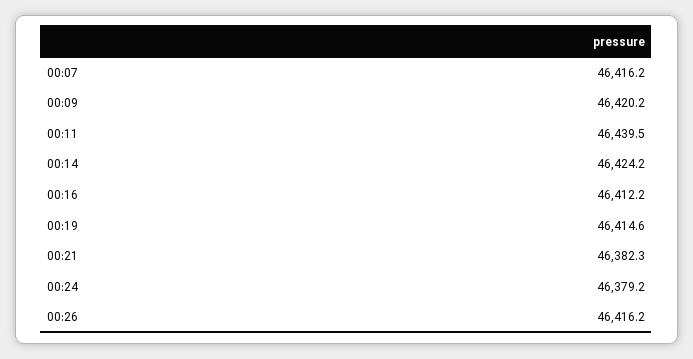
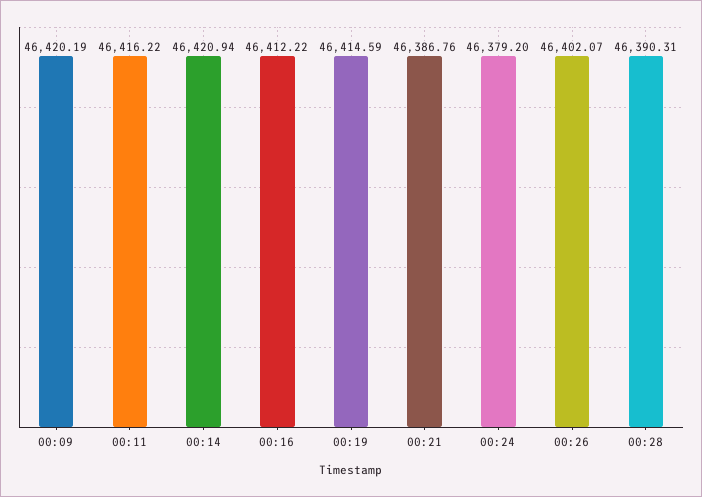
00:07: 46416.2 -> none
00:11: 46439.5 -> 46416.22
00:14: 46424.2 -> 46420.94
00:21: 46382.3 -> 46386.76
00:26: 46416.2 -> 46402.07
00:28: none -> 46390.31

